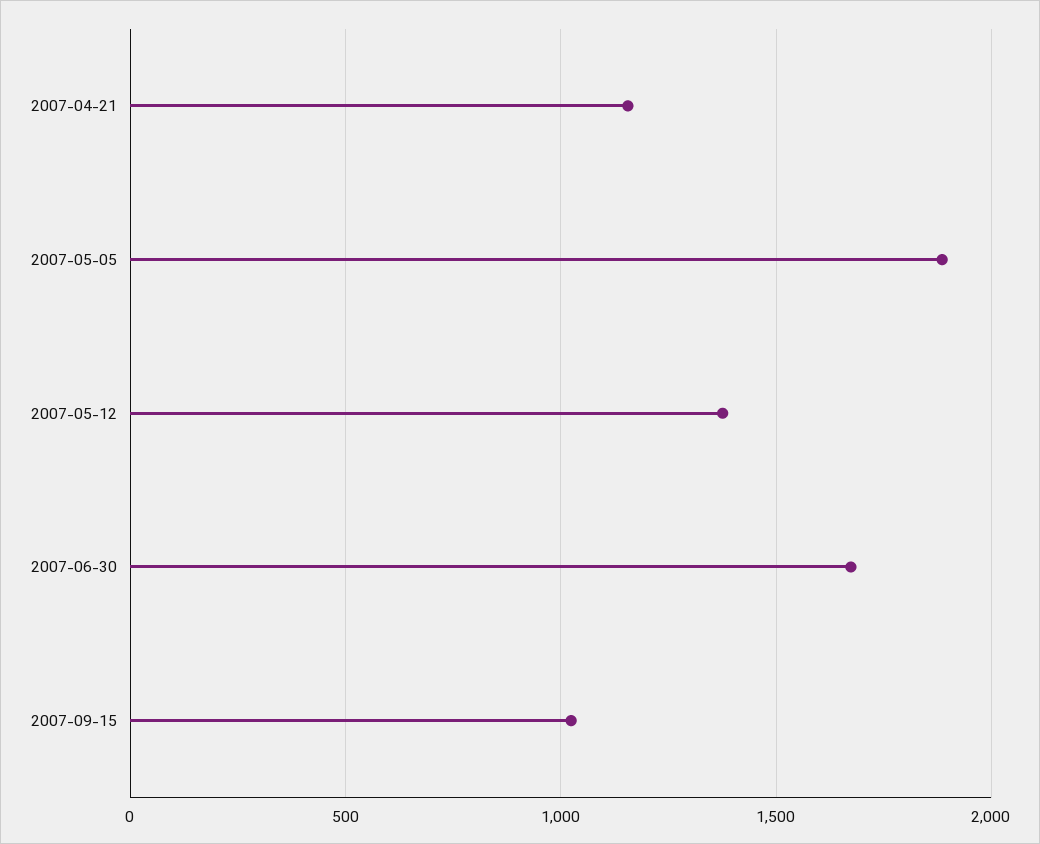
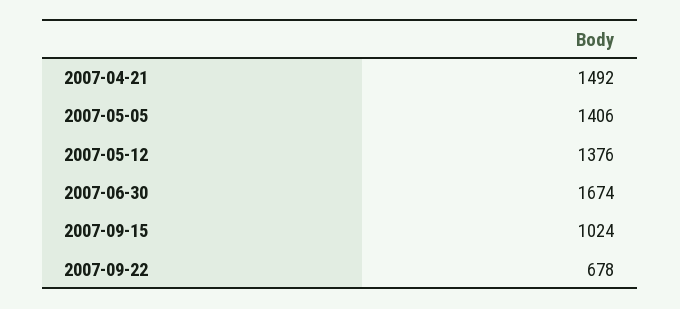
2007-04-21: 1150 -> 1492
2007-05-05: 1900 -> 1406
2007-09-22: none -> 678

